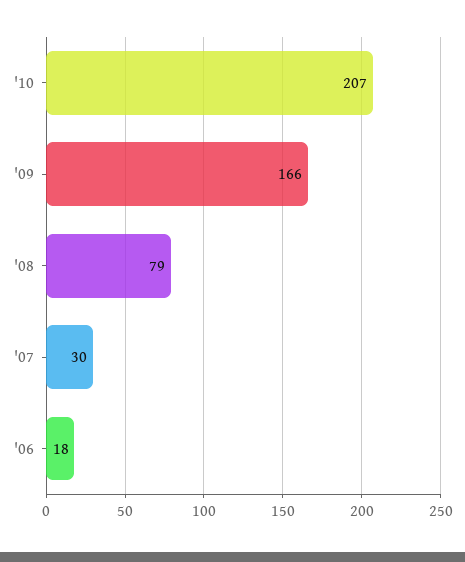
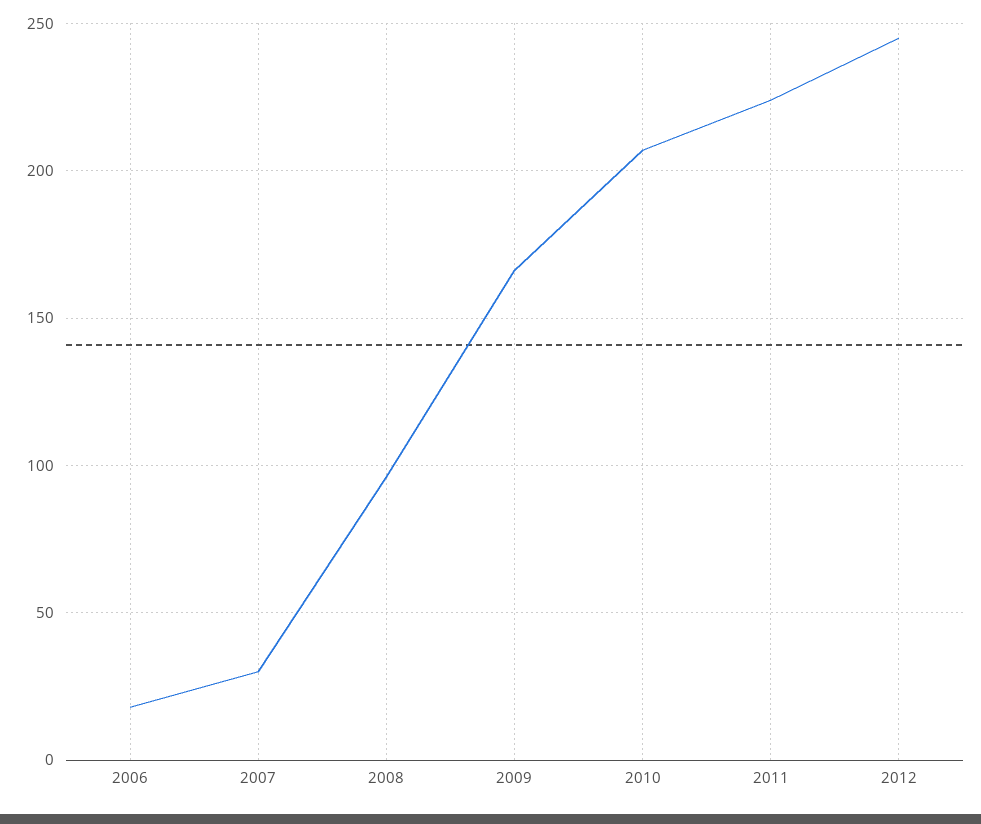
'08: 79 -> 95
2011: none -> 225
2012: none -> 245

